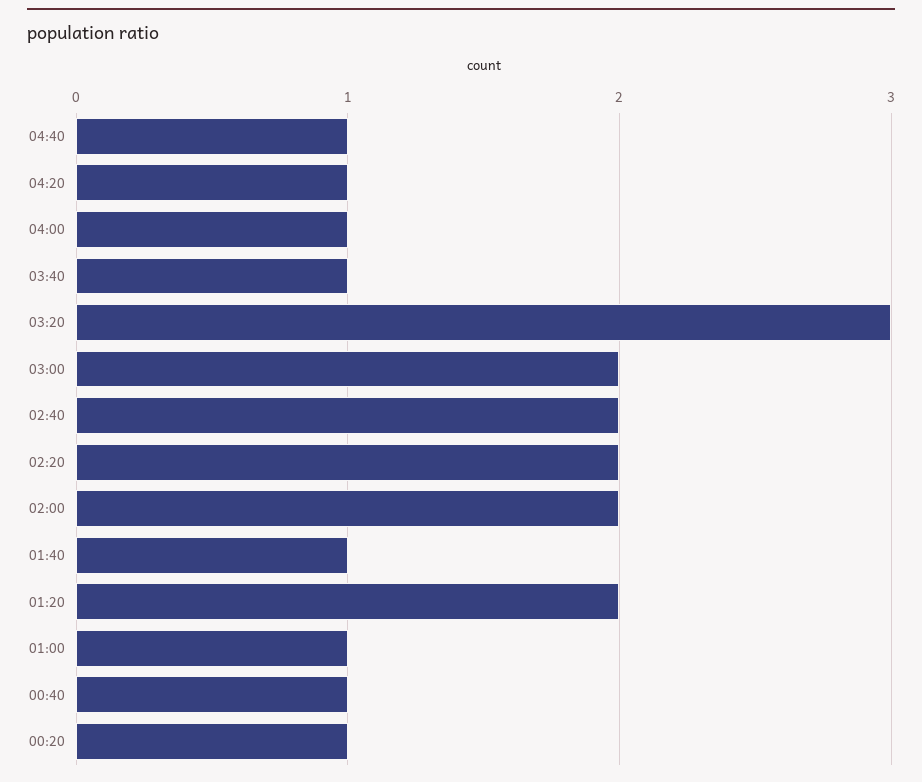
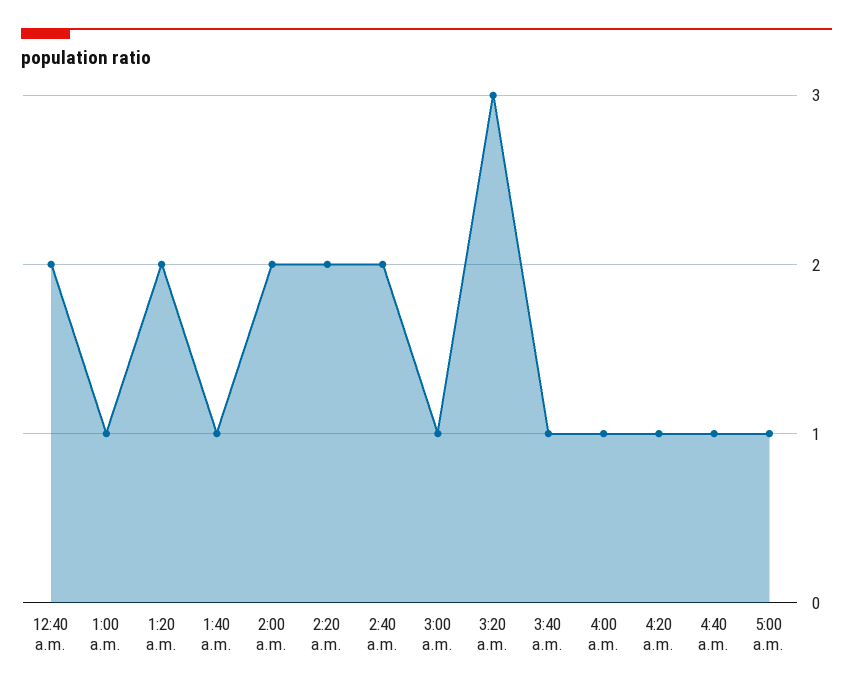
03:00: 2 -> 1
00:40: 1 -> 2
00:20: 1 -> none
5:00 a.m.: none -> 1

